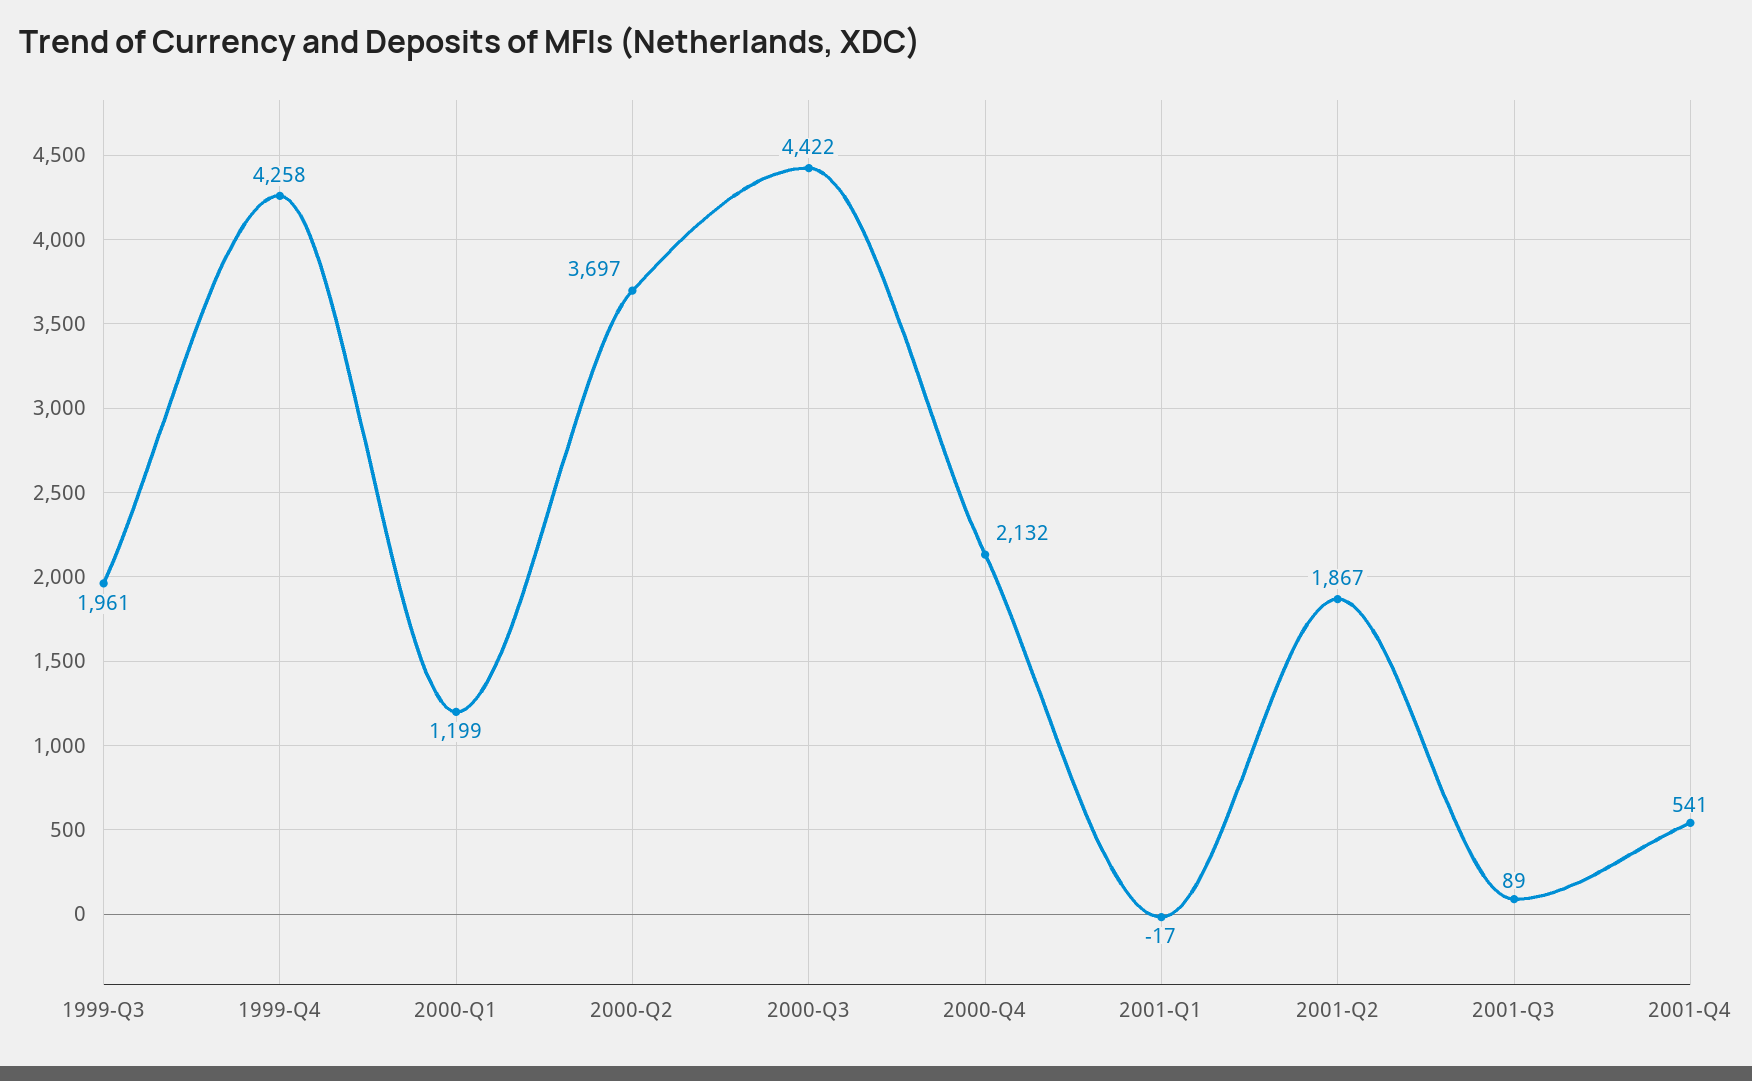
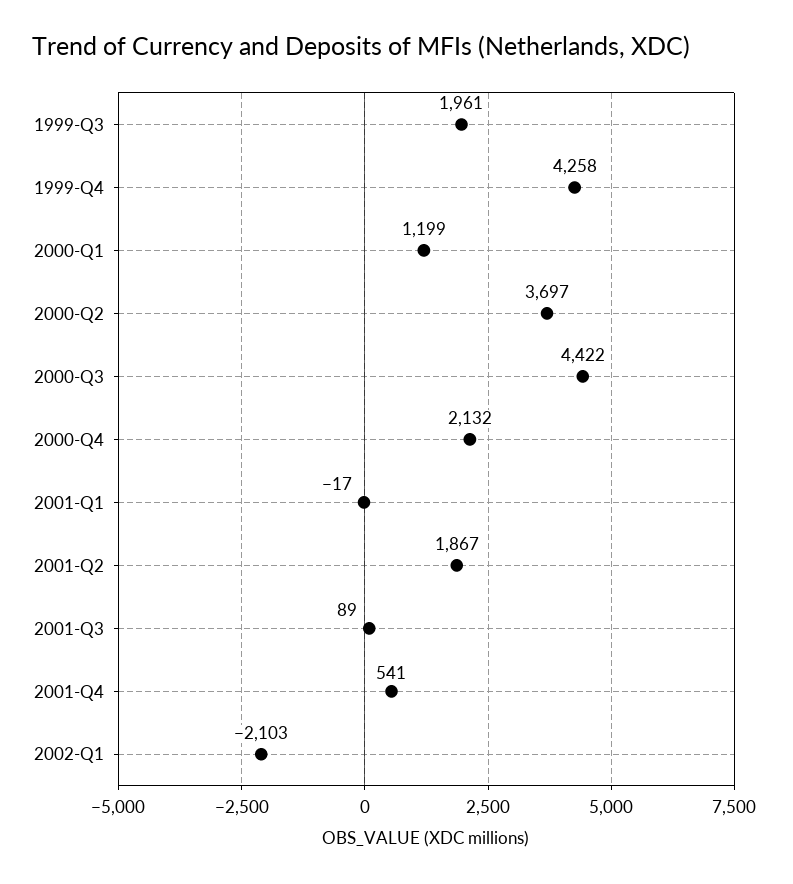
2002-Q1: none -> -2103

